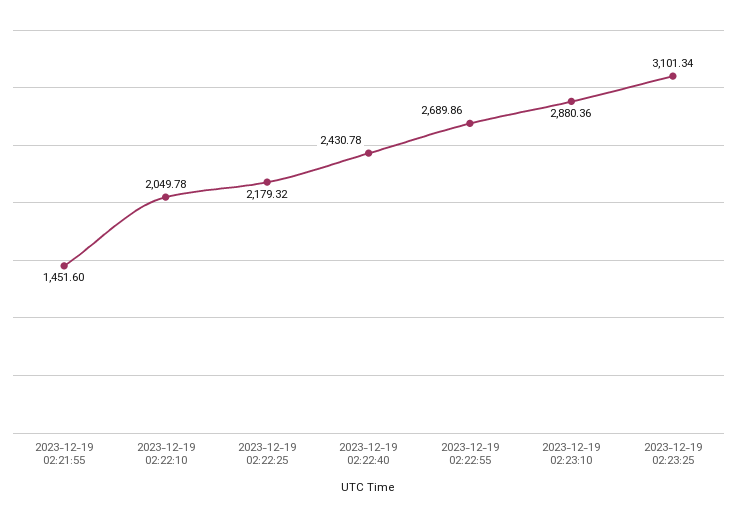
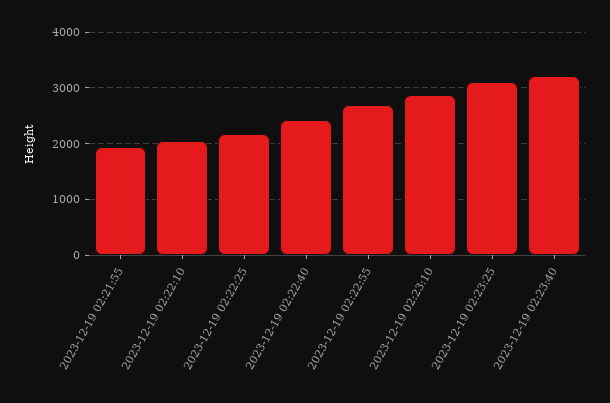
2023-12-19 02:21:55: 1451.6 -> 2000
2023-12-19 02:23:40: none -> 3200

